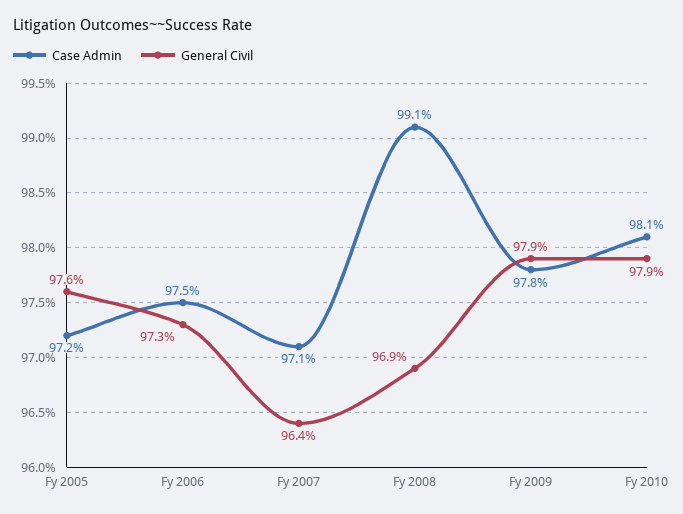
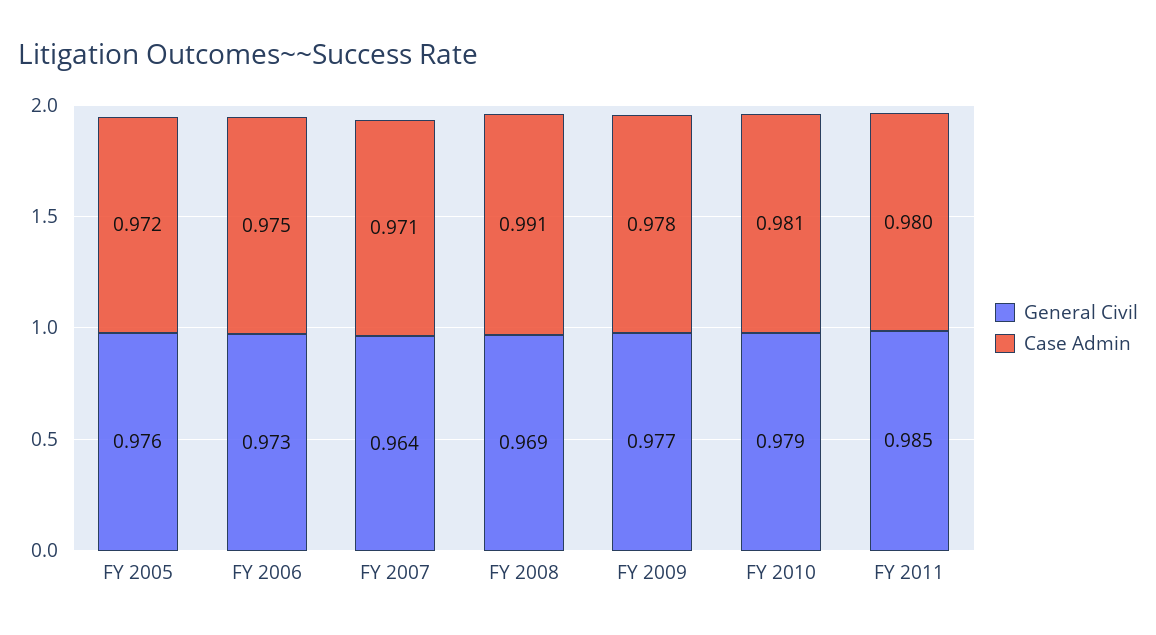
General Civil, Fy 2009: 0.979 -> 0.977
General Civil, FY 2011: none -> 0.985
Case Admin, FY 2011: none -> 0.98

